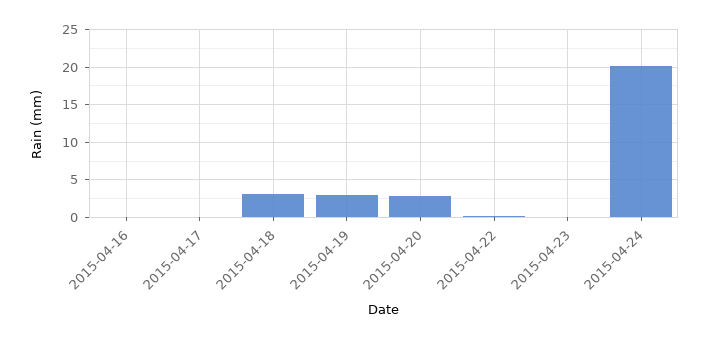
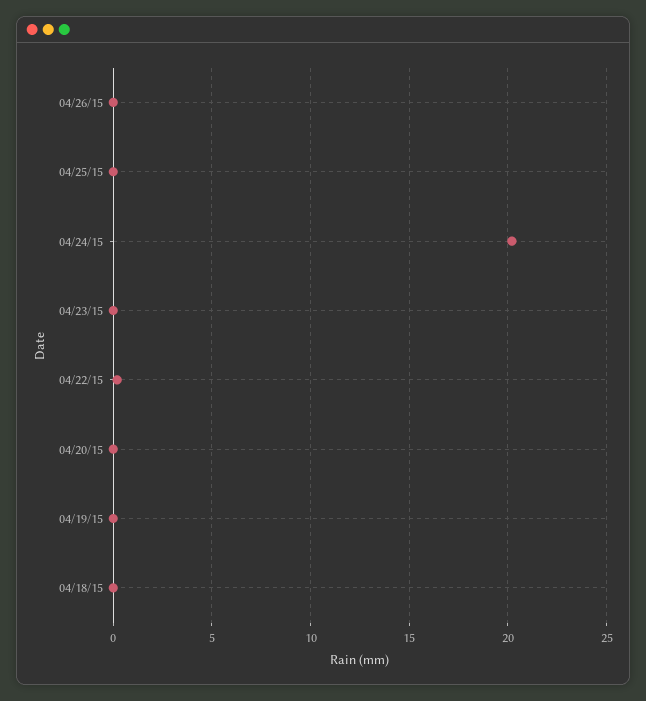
2015-04-16: 0 -> none
2015-04-17: 0 -> none
2015-04-18: 3 -> 0
2015-04-19: 3 -> 0
2015-04-20: 3 -> 0
04/26/15: none -> 0
04/25/15: none -> 0

